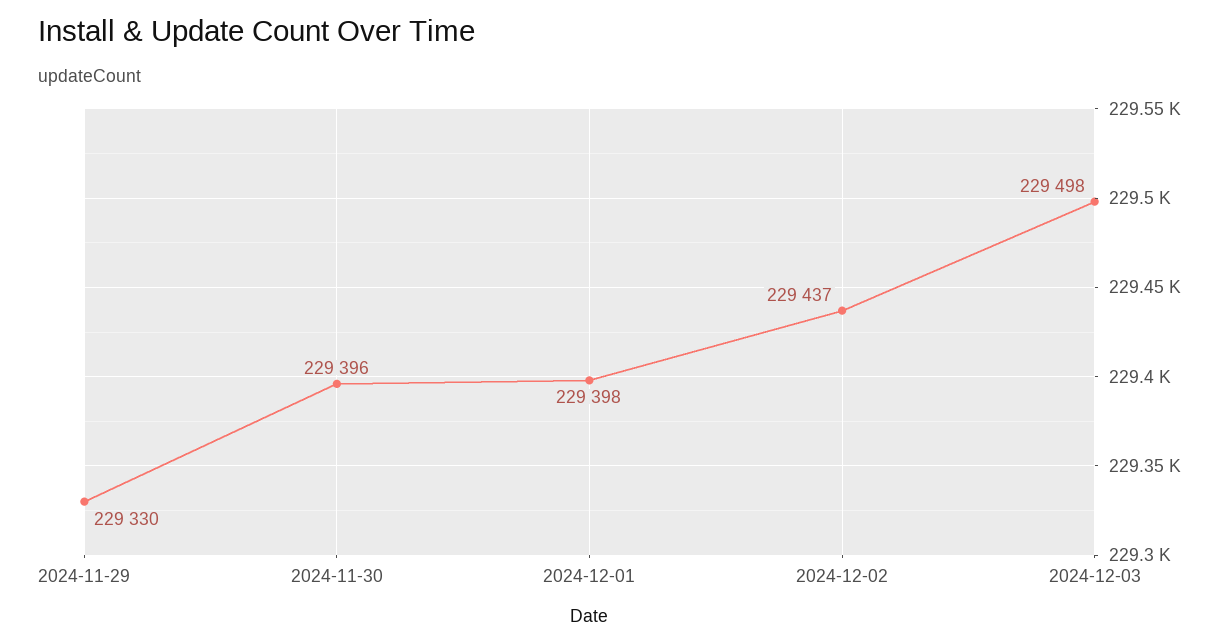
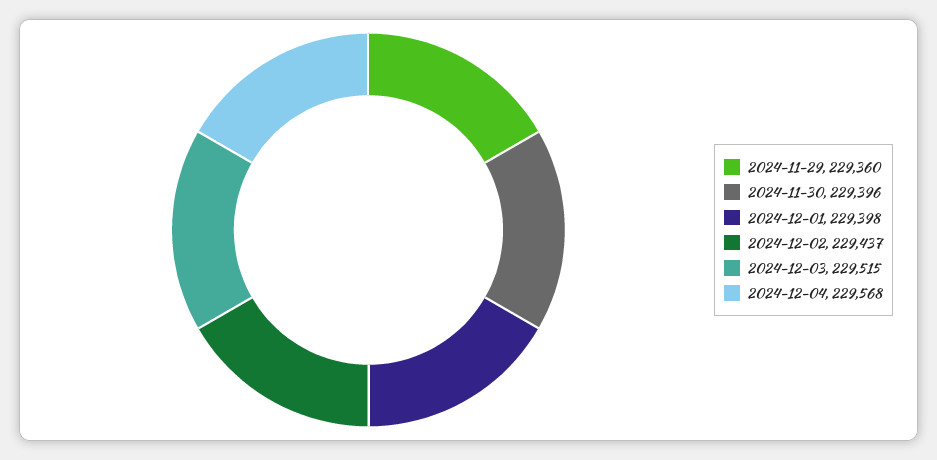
2024-11-29: 229330 -> 229360
2024-12-03: 229498 -> 229515
2024-12-04: none -> 229568

